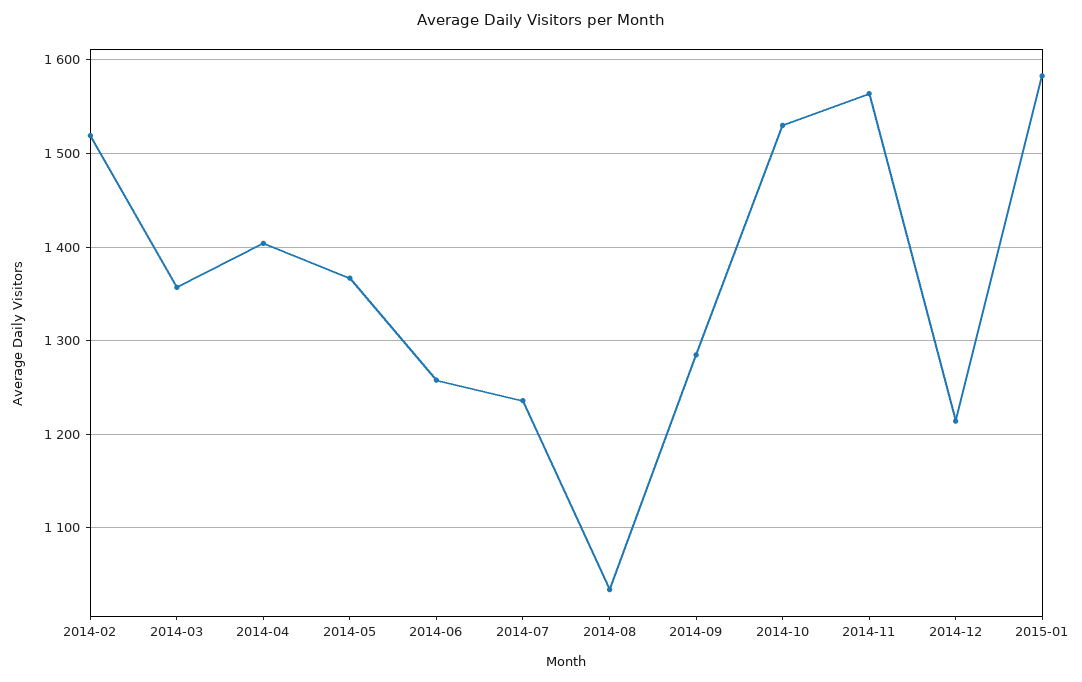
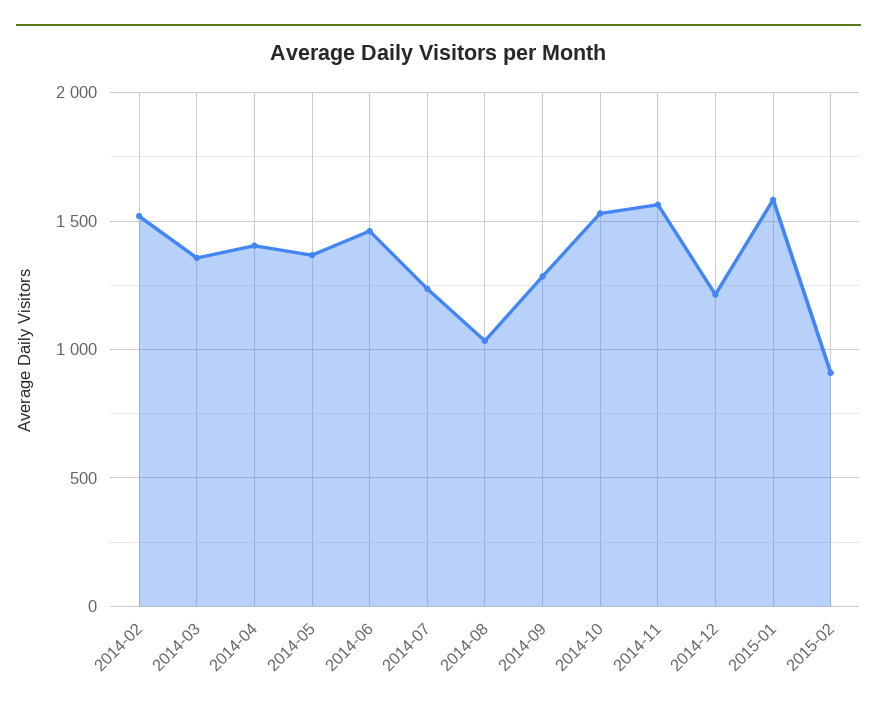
2014-06: 1260 -> 1450
2015-02: none -> 900

